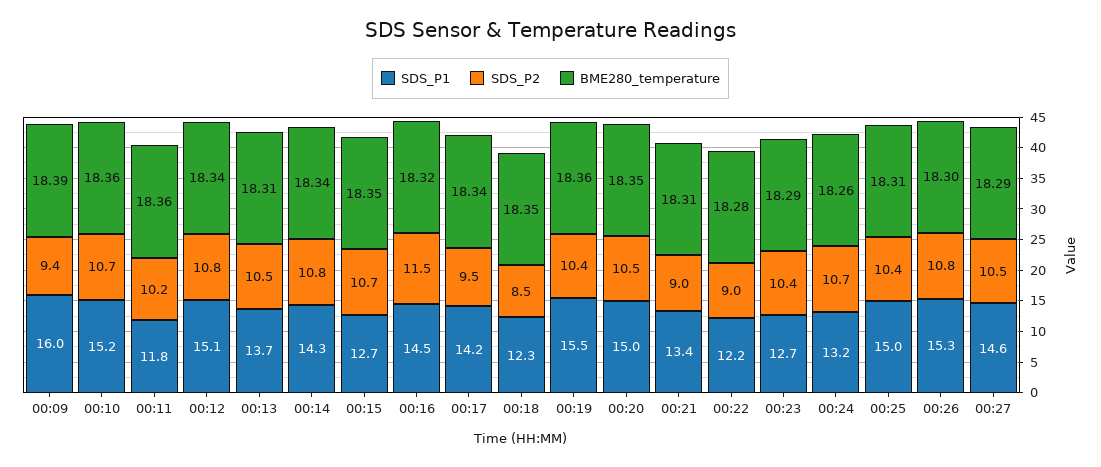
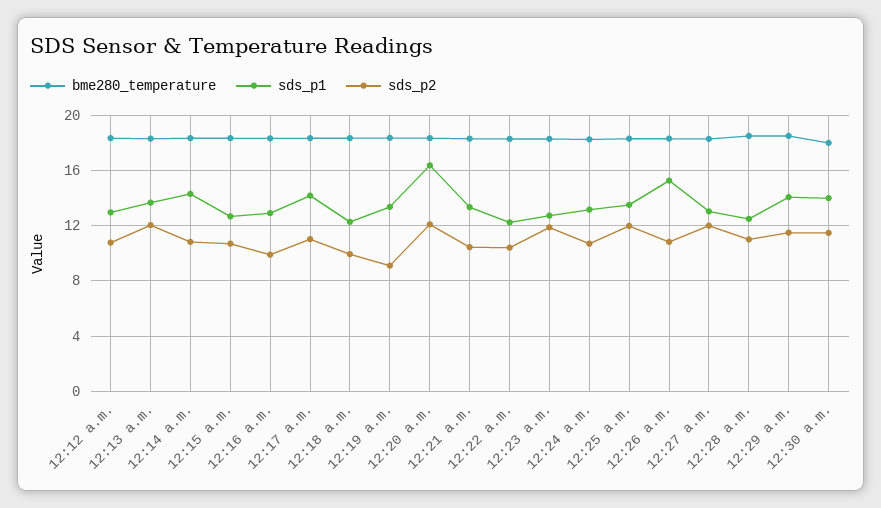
SDS_P1, 00:09: 16 -> none
SDS_P2, 00:09: 9.4 -> none
BME280_temperature, 00:09: 18.39 -> none
SDS_P1, 00:10: 15.2 -> none
SDS_P2, 00:10: 10.7 -> none
BME280_temperature, 00:10: 18.36 -> none
SDS_P1, 00:11: 11.8 -> none
SDS_P2, 00:11: 10.2 -> none
BME280_temperature, 00:11: 18.36 -> none
SDS_P1, 00:12: 15.1 -> 13
SDS_P2, 00:13: 10.5 -> 12
SDS_P1, 00:16: 14.5 -> 13
SDS_P2, 00:16: 11.5 -> 10
SDS_P2, 00:17: 9.5 -> 11
SDS_P2, 00:18: 8.5 -> 10
SDS_P1, 00:19: 15.5 -> 13.5
SDS_P2, 00:19: 10.4 -> 9
SDS_P1, 00:20: 15 -> 16.5
SDS_P2, 00:20: 10.5 -> 12
SDS_P2, 00:21: 9 -> 10.5
SDS_P2, 00:22: 9 -> 10.5
SDS_P2, 00:23: 10.4 -> 12
SDS_P1, 00:25: 15 -> 13.5
SDS_P2, 00:25: 10.4 -> 12
SDS_P1, 00:27: 14.6 -> 13
SDS_P2, 00:27: 10.5 -> 12
BME280_temperature, 12:28 a.m.: none -> 18.5
SDS_P1, 12:28 a.m.: none -> 12.5
SDS_P2, 12:28 a.m.: none -> 11
BME280_temperature, 12:29 a.m.: none -> 18.5
SDS_P1, 12:29 a.m.: none -> 14
SDS_P2, 12:29 a.m.: none -> 11.5
BME280_temperature, 12:30 a.m.: none -> 18
SDS_P1, 12:30 a.m.: none -> 14
SDS_P2, 12:30 a.m.: none -> 11.5

